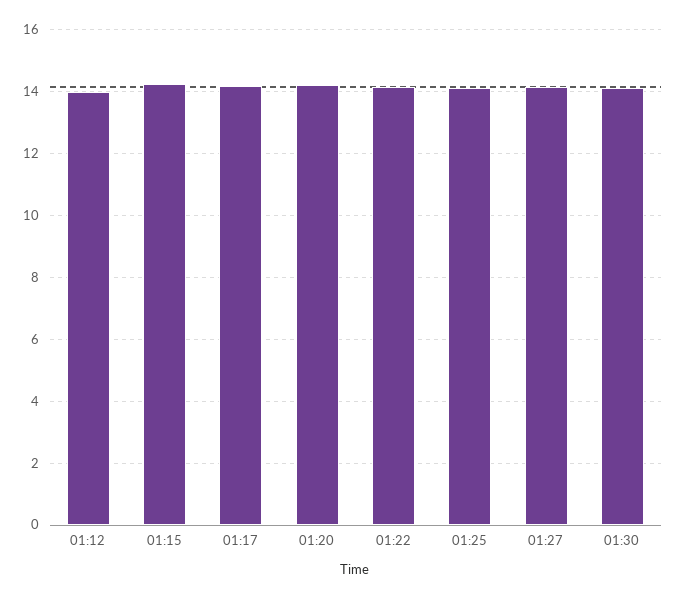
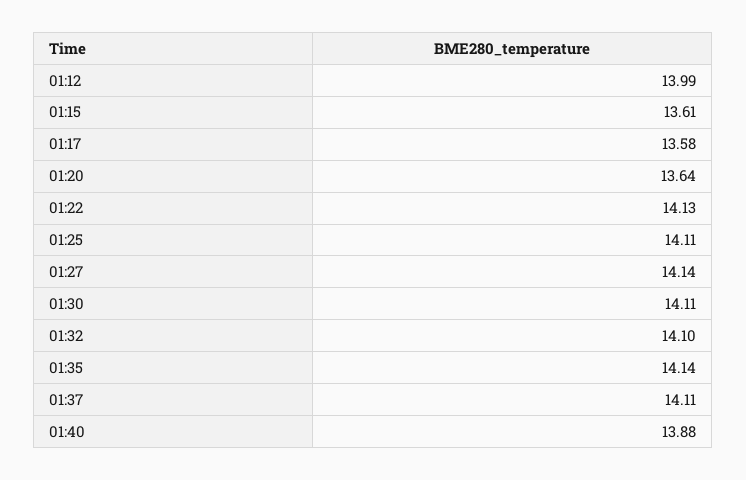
01:15: 14.2 -> 13.61
01:17: 14.2 -> 13.58
01:20: 14.2 -> 13.64
01:32: none -> 14.1
01:35: none -> 14.14
01:37: none -> 14.11
01:40: none -> 13.88

